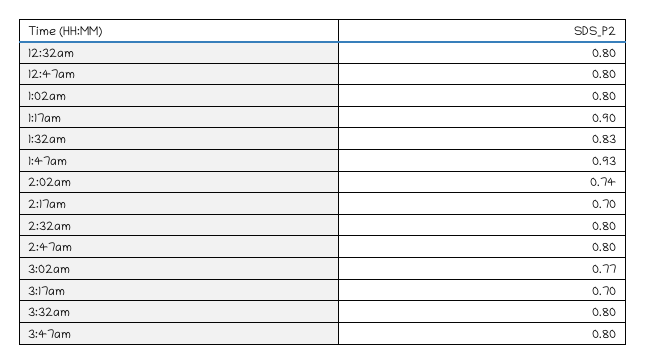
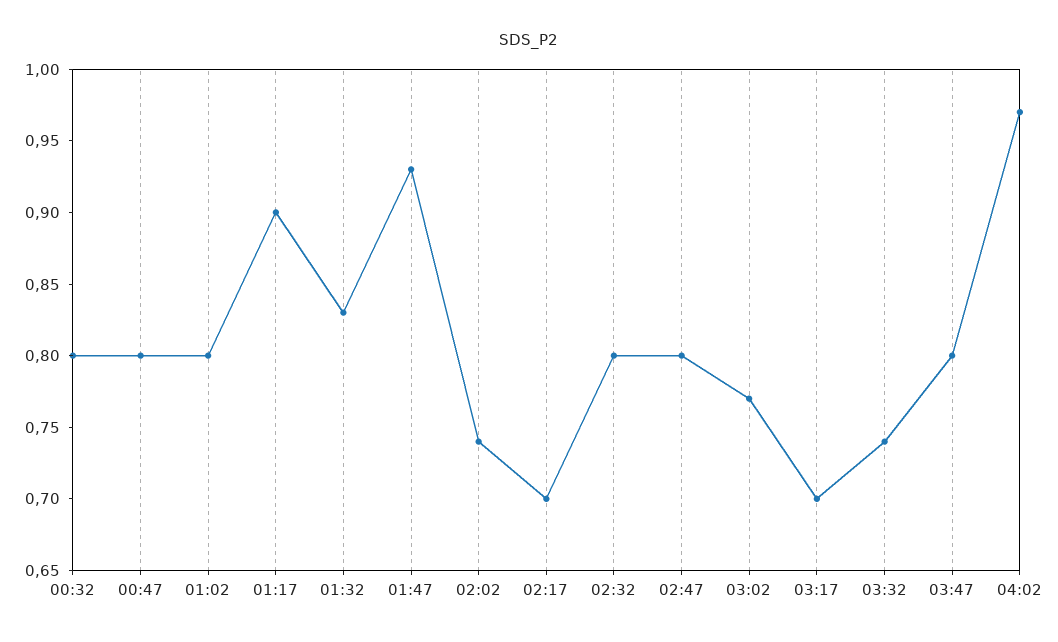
3:32am: 0.8 -> 0.74
04:02: none -> 0.97

